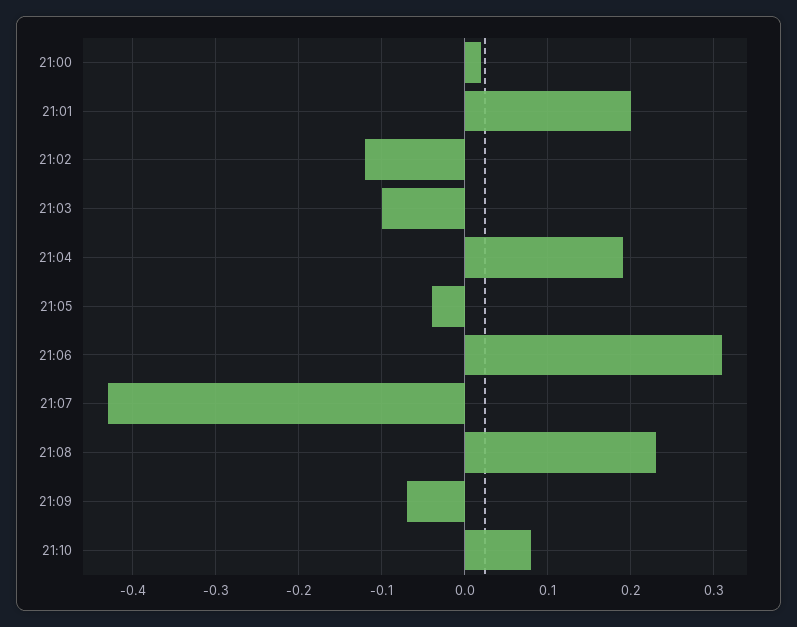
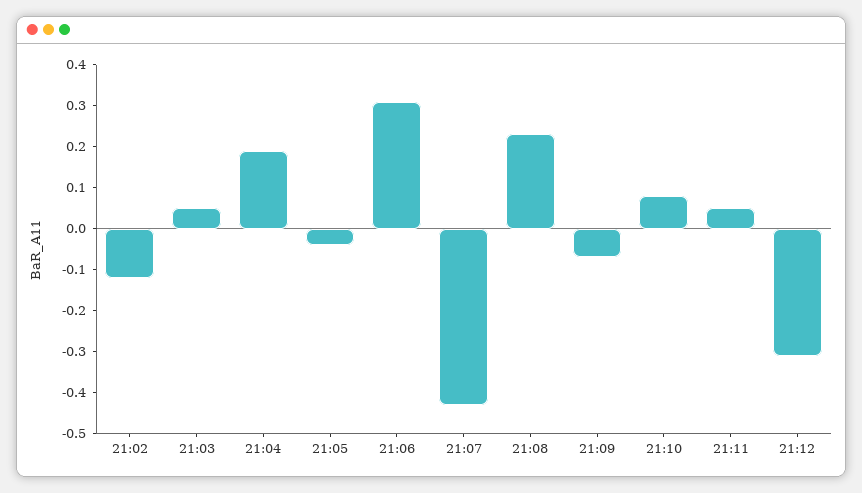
21:00: 0.02 -> none
21:01: 0.2 -> none
21:03: -0.1 -> 0.05
21:11: none -> 0.05
21:12: none -> -0.3

